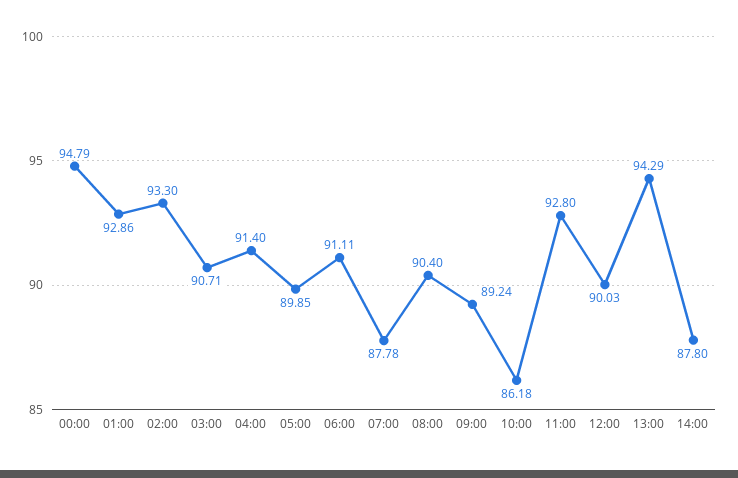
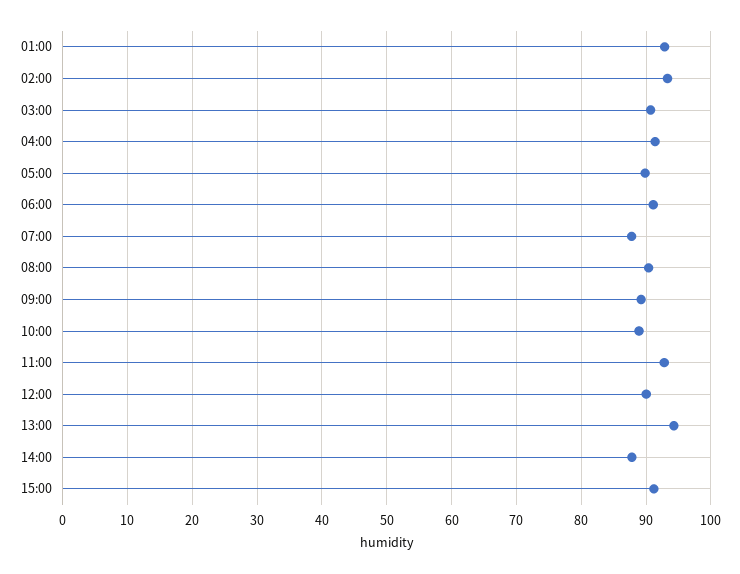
00:00: 94.79 -> none
10:00: 86.18 -> 89
15:00: none -> 91

